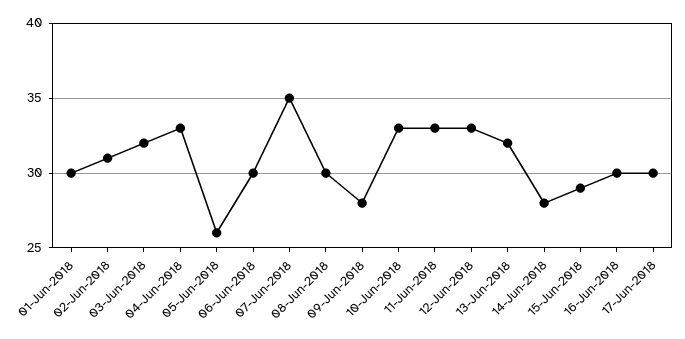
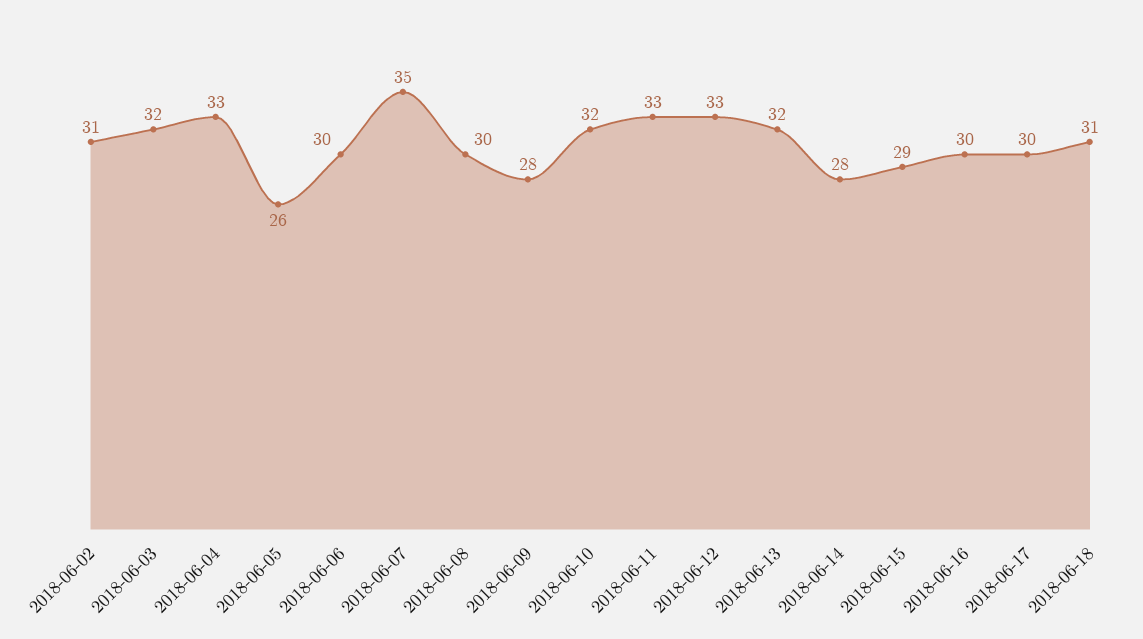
01-Jun-2018: 30 -> none
10-Jun-2018: 33 -> 32
2018-06-18: none -> 31

